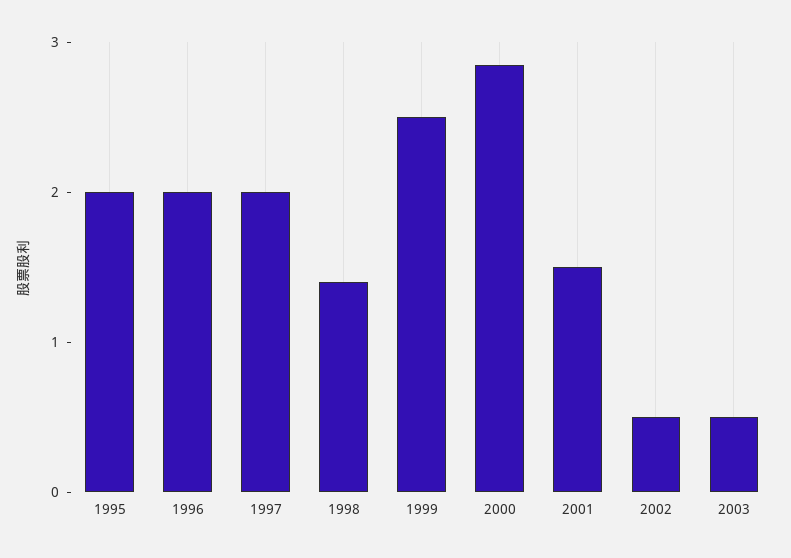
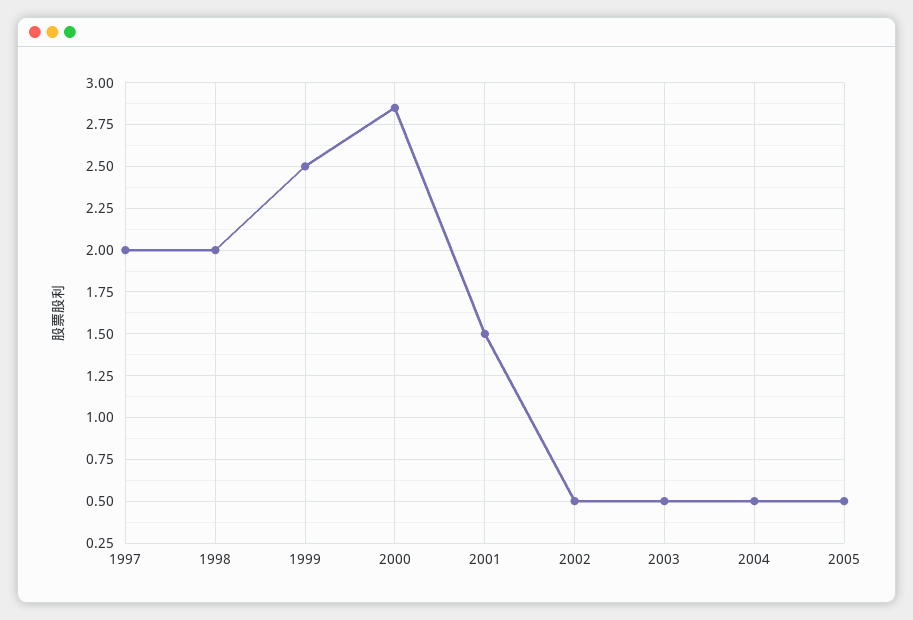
1995: 2 -> none
1996: 2 -> none
1998: 1.4 -> 2
2004: none -> 0.5
2005: none -> 0.5

